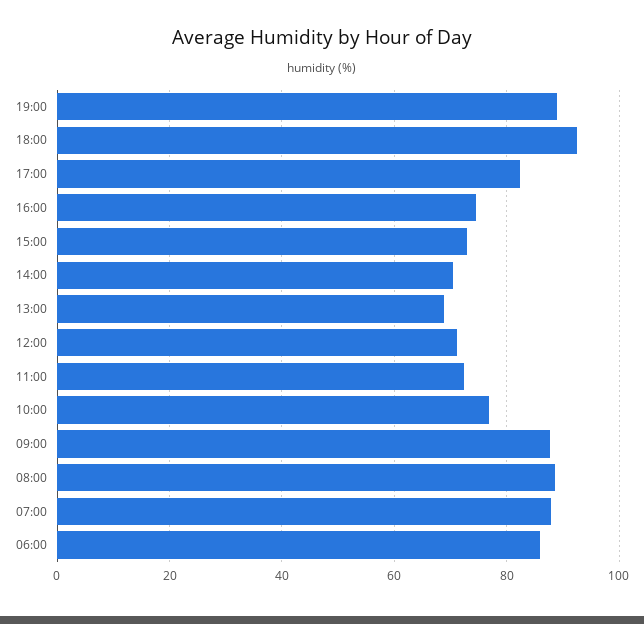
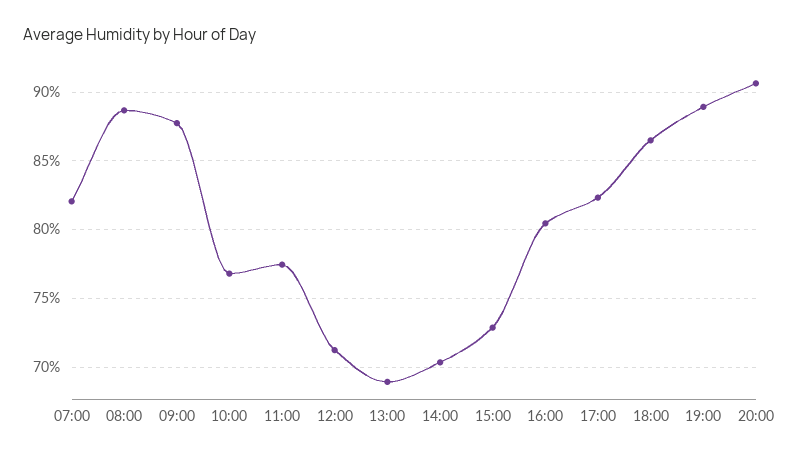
18:00: 92 -> 86.5
16:00: 74 -> 80.5
11:00: 72 -> 77.5
07:00: 88 -> 82
06:00: 86 -> none
20:00: none -> 90.5

